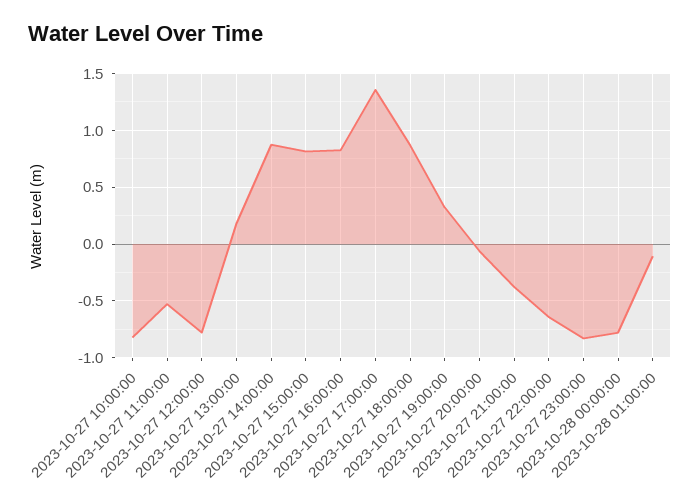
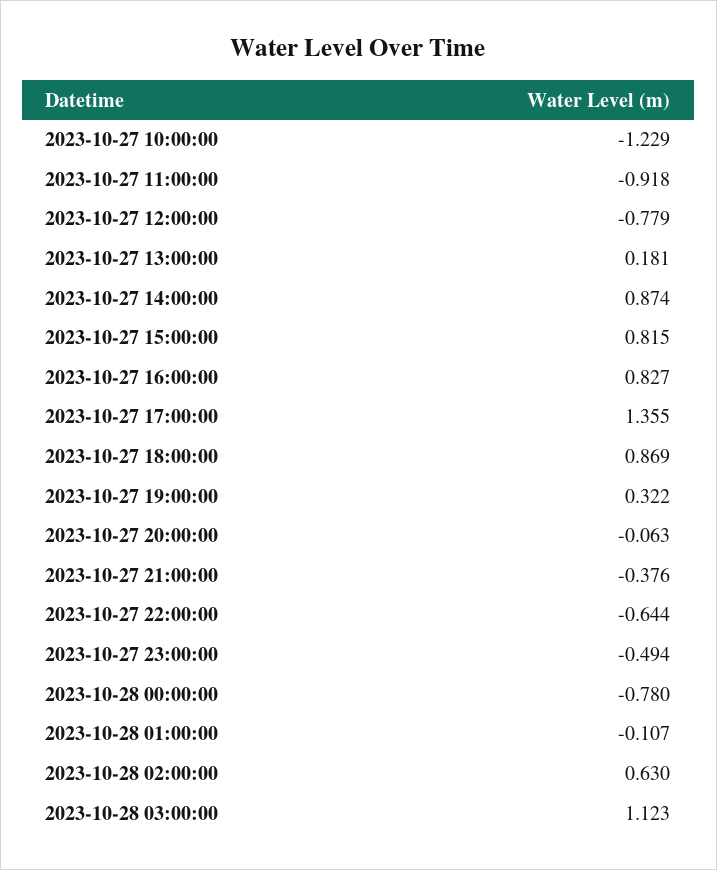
2023-10-27 10:00:00: -0.8 -> -1.229
2023-10-27 11:00:00: -0.5 -> -0.918
2023-10-27 23:00:00: -0.8 -> -0.494
2023-10-28 02:00:00: none -> 0.63
2023-10-28 03:00:00: none -> 1.123

